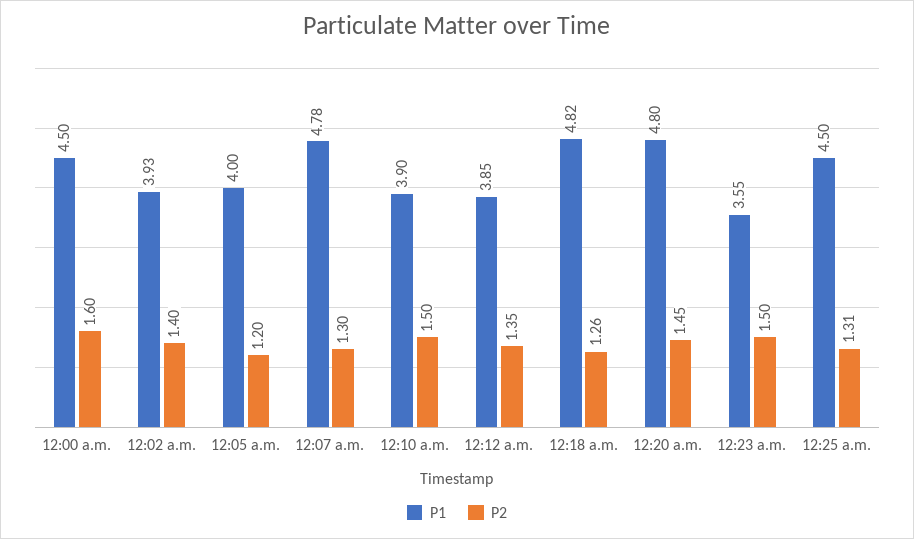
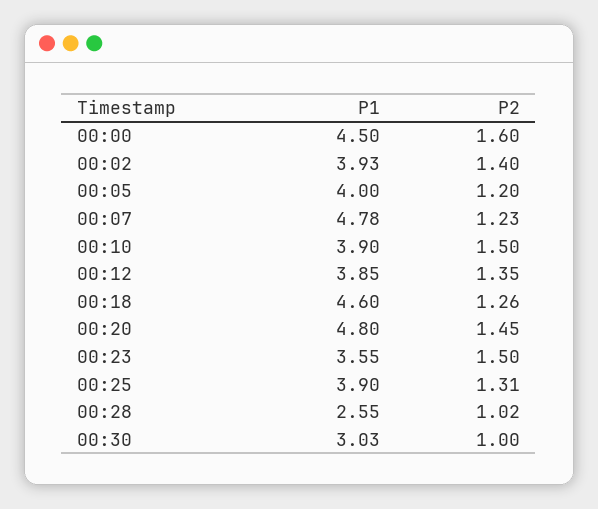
P2, 12:07 a.m.: 1.3 -> 1.23
P1, 12:18 a.m.: 4.82 -> 4.6
P1, 12:25 a.m.: 4.5 -> 3.9
P1, 00:28: none -> 2.55
P2, 00:28: none -> 1.02
P1, 00:30: none -> 3.03
P2, 00:30: none -> 1

